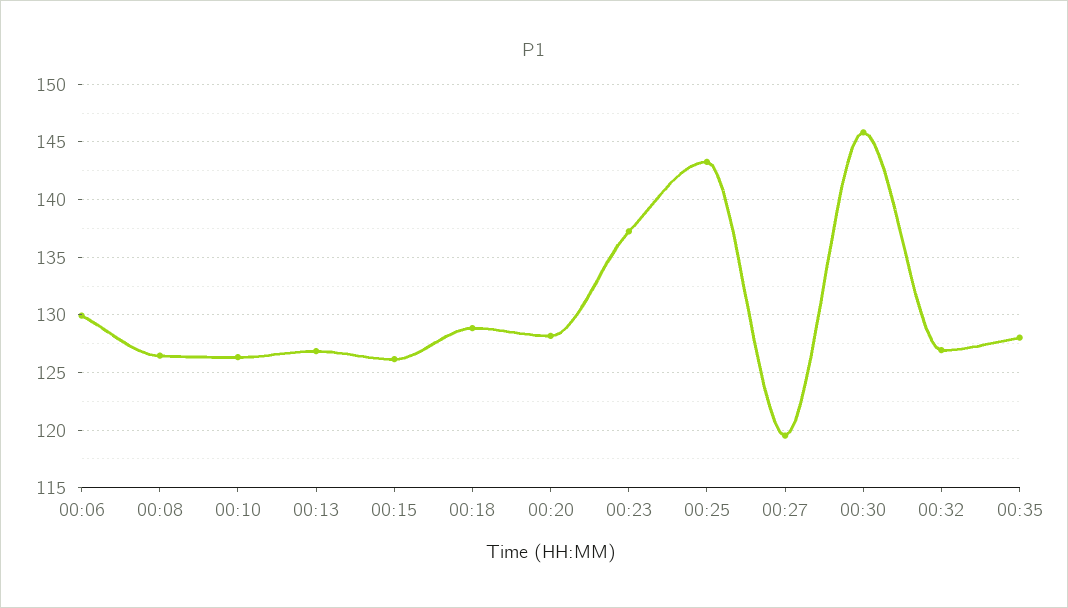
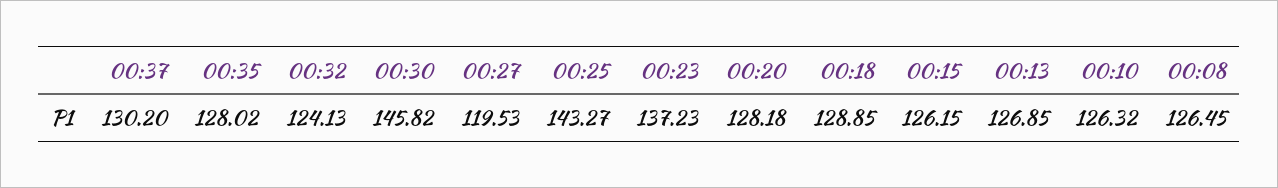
00:06: 130 -> none
00:32: 127 -> 124.13
00:37: none -> 130.2

